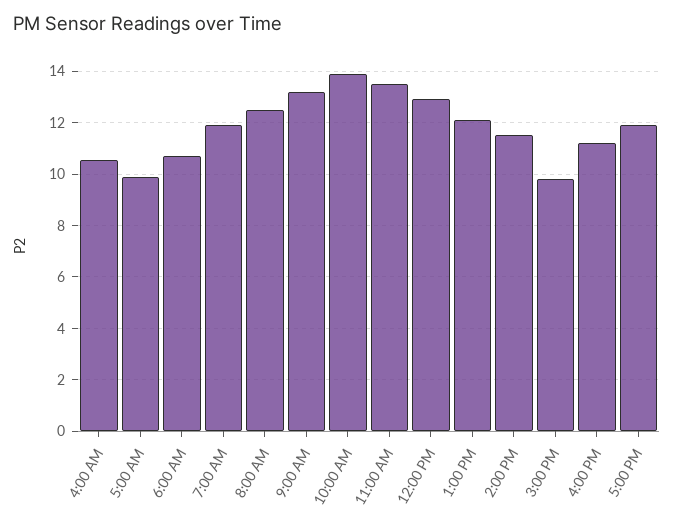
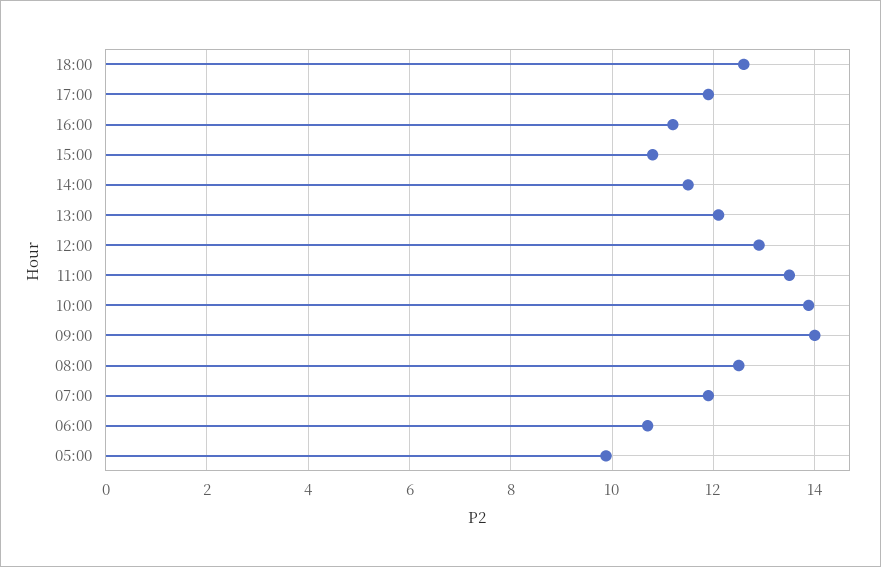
4:00 AM: 10.5 -> none
9:00 AM: 13.25 -> 14
3:00 PM: 9.75 -> 10.8
18:00: none -> 12.6

